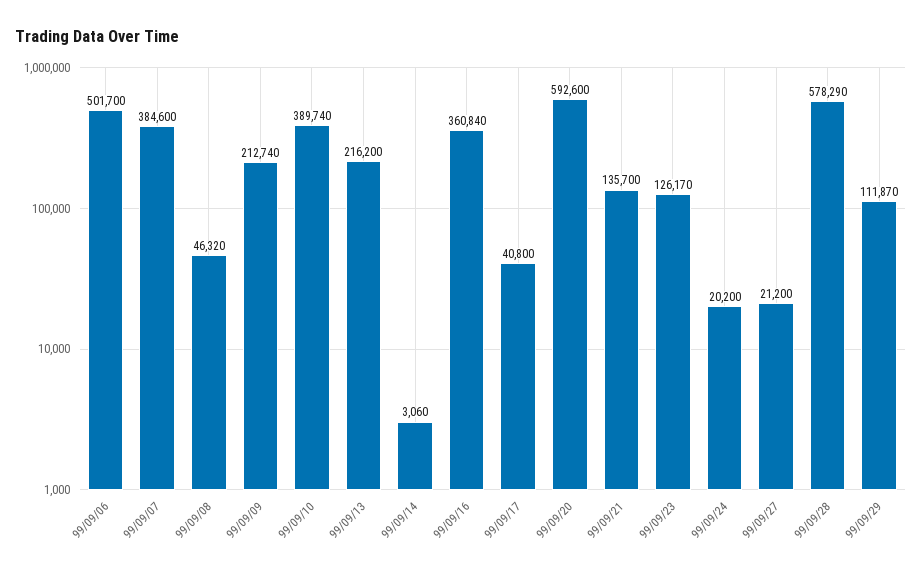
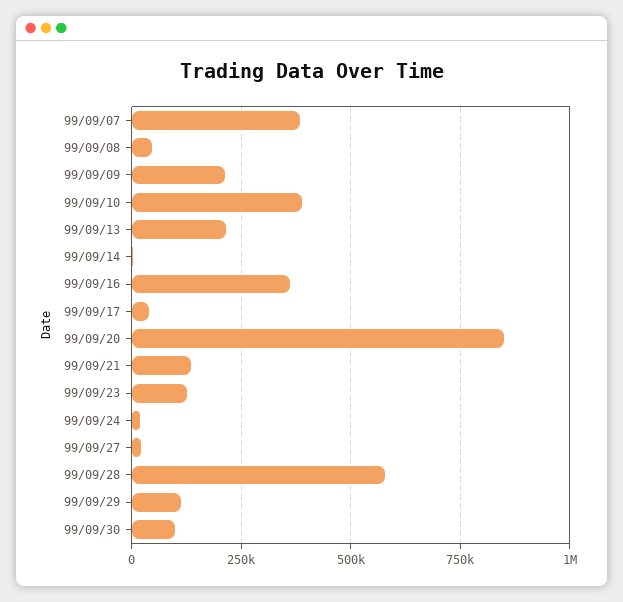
99/09/06: 501700 -> none
99/09/20: 592600 -> 850000
99/09/30: none -> 100000

